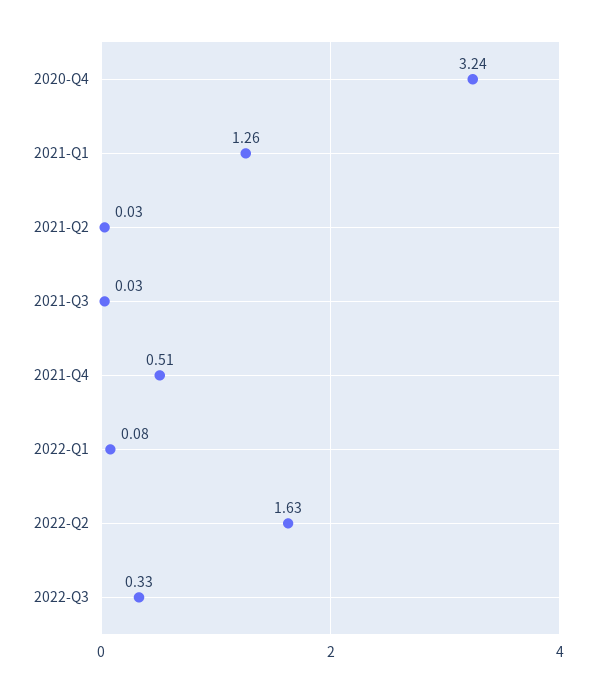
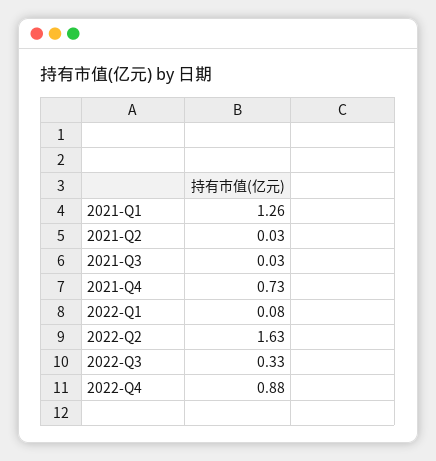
2020-Q4: 3.24 -> none
2021-Q4: 0.51 -> 0.73
2022-Q4: none -> 0.88

